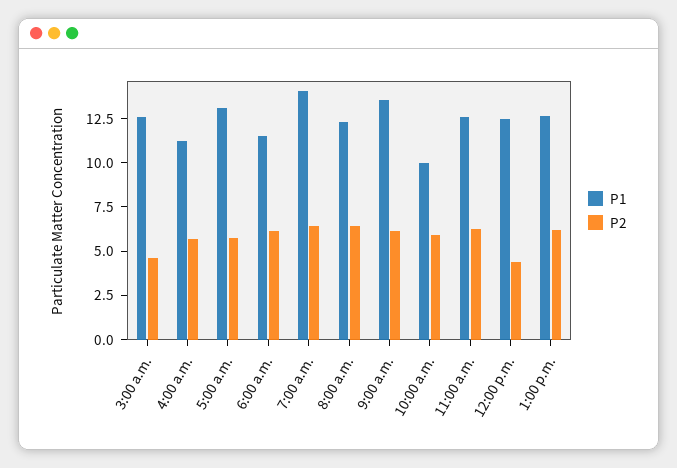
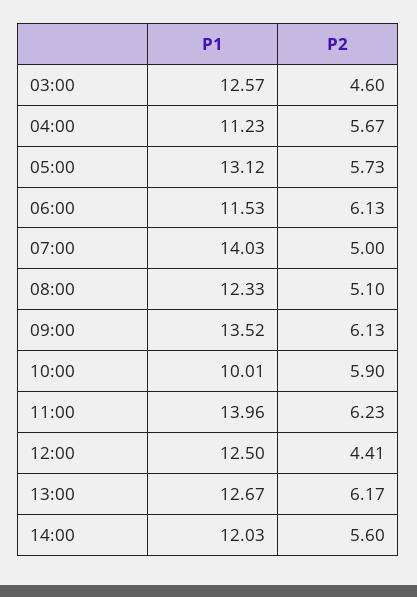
P2, 7:00 a.m.: 6.5 -> 5
P2, 8:00 a.m.: 6.5 -> 5.1
P1, 11:00 a.m.: 12.5 -> 13.96
P1, 14:00: none -> 12.03
P2, 14:00: none -> 5.6

